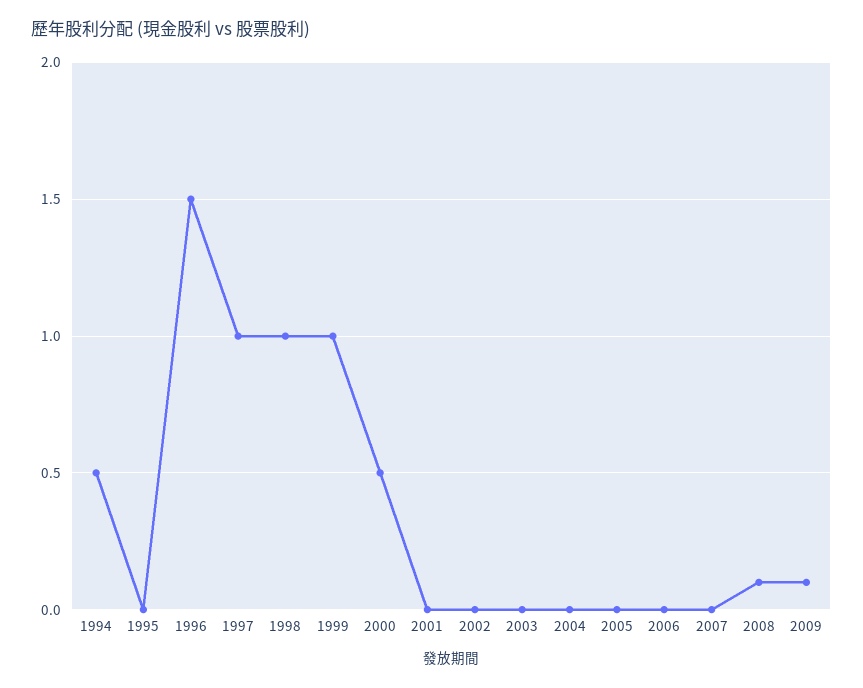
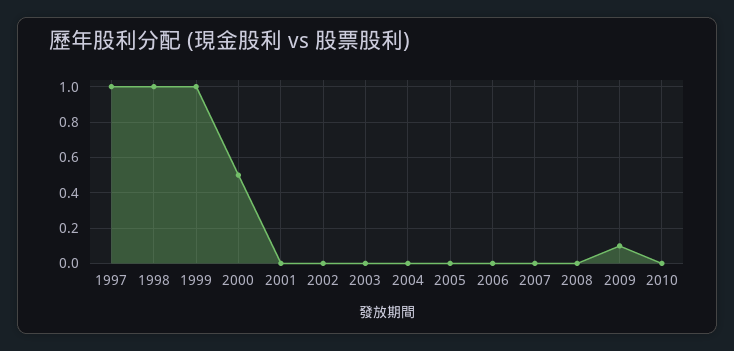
1994: 0.5 -> none
1995: 0 -> none
1996: 1.5 -> none
2008: 0.1 -> 0
2010: none -> 0

